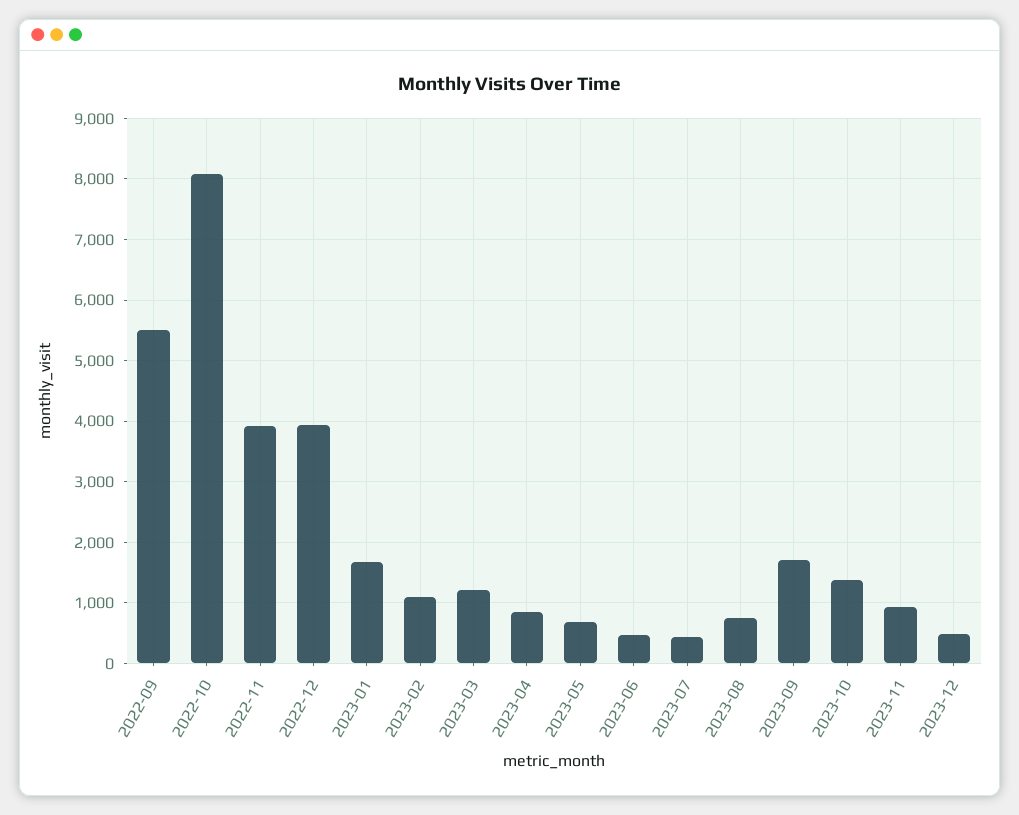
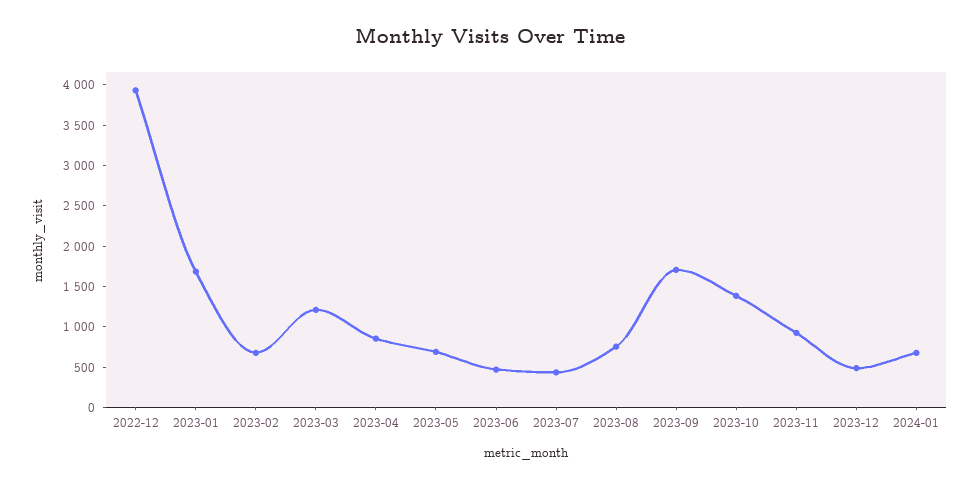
2022-09: 5500 -> none
2022-10: 8100 -> none
2022-11: 3900 -> none
2023-02: 1100 -> 700
2024-01: none -> 700

